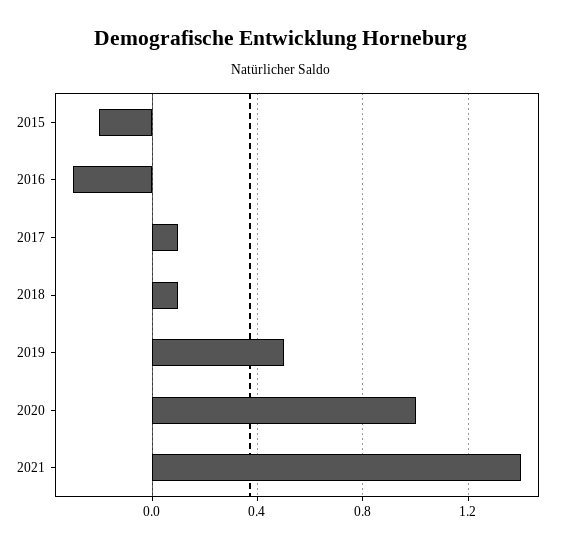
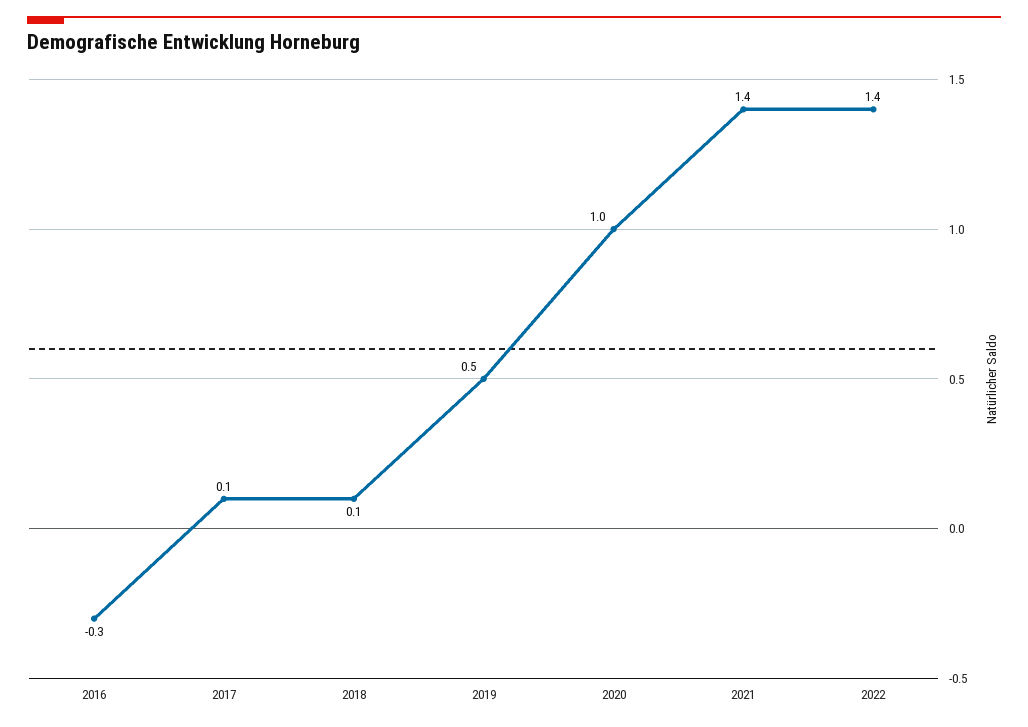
2015: -0.2 -> none
2022: none -> 1.4

